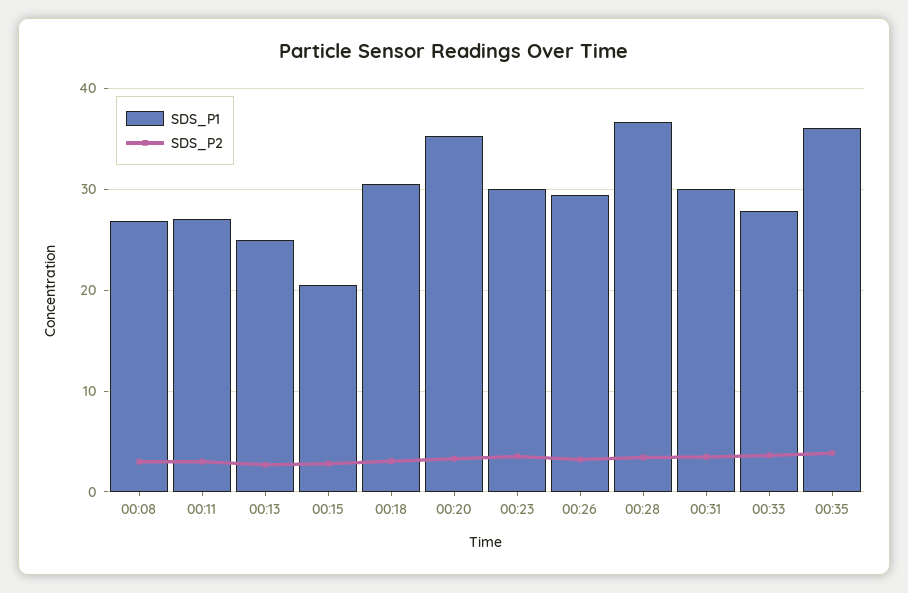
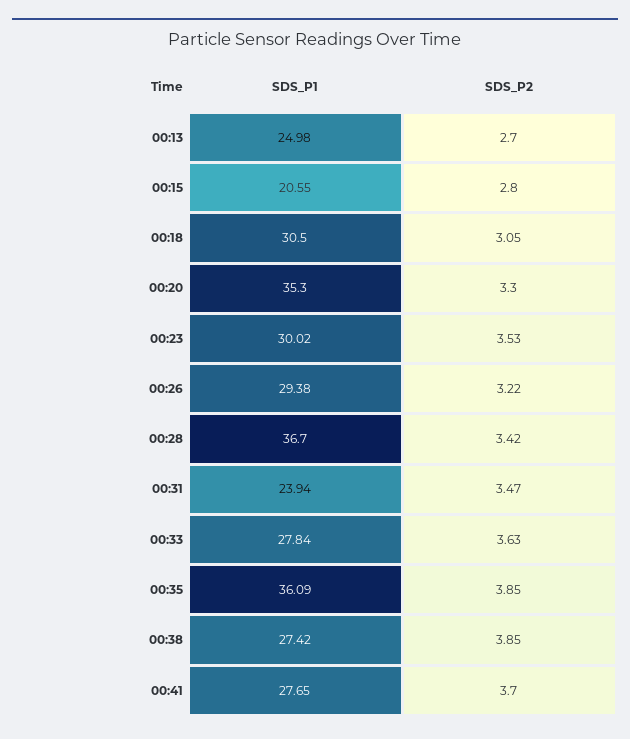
SDS_P1, 00:08: 27 -> none
SDS_P2, 00:08: 3 -> none
SDS_P1, 00:11: 27 -> none
SDS_P2, 00:11: 3 -> none
SDS_P1, 00:31: 30 -> 23.94
SDS_P1, 00:38: none -> 27.42
SDS_P2, 00:38: none -> 3.85
SDS_P1, 00:41: none -> 27.65
SDS_P2, 00:41: none -> 3.7

